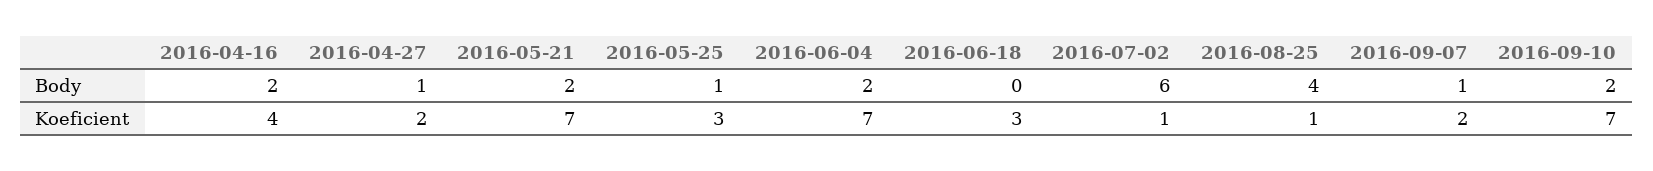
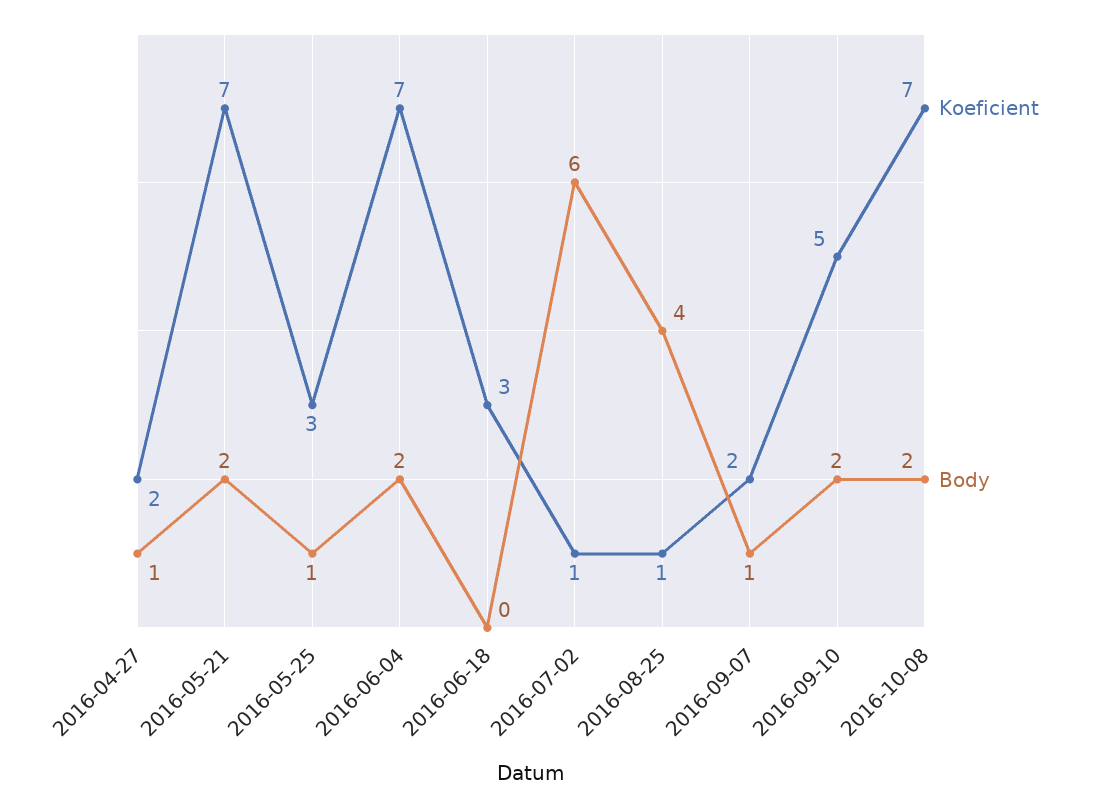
Body, 2016-04-16: 2 -> none
Koeficient, 2016-04-16: 4 -> none
Koeficient, 2016-09-10: 7 -> 5
Koeficient, 2016-10-08: none -> 7
Body, 2016-10-08: none -> 2

